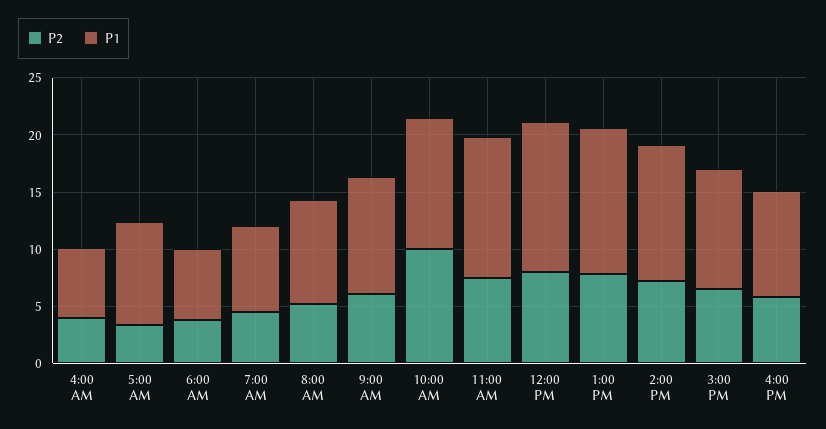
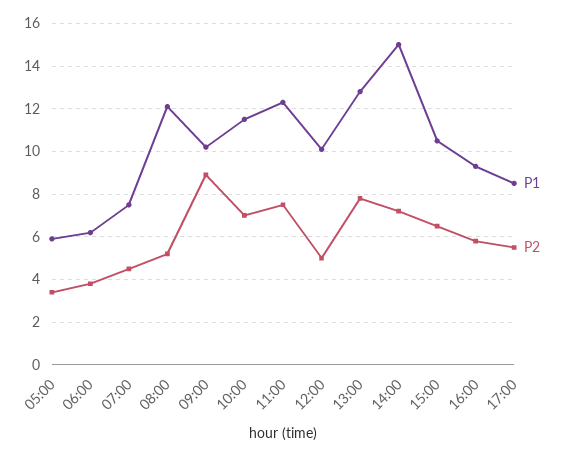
P2, 4:00 AM: 4 -> none
P1, 4:00 AM: 6 -> none
P1, 5:00 AM: 9 -> 6
P1, 8:00 AM: 9 -> 12
P2, 9:00 AM: 6 -> 9
P2, 10:00 AM: 10 -> 7
P2, 12:00 PM: 8 -> 5
P1, 12:00 PM: 13 -> 10
P1, 2:00 PM: 12 -> 15
P1, 17:00: none -> 8.5
P2, 17:00: none -> 5.5

